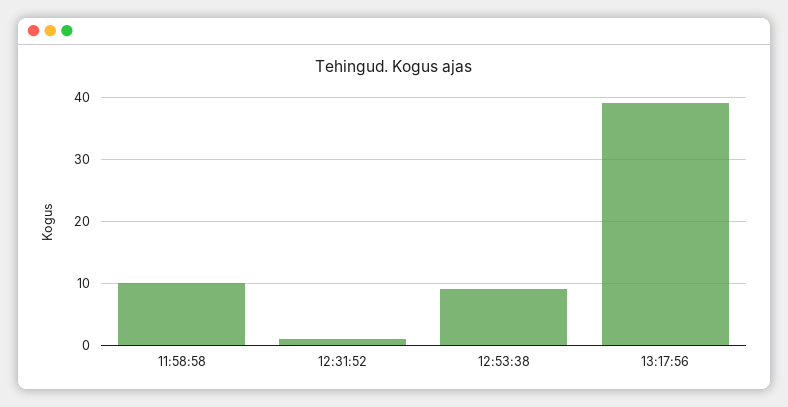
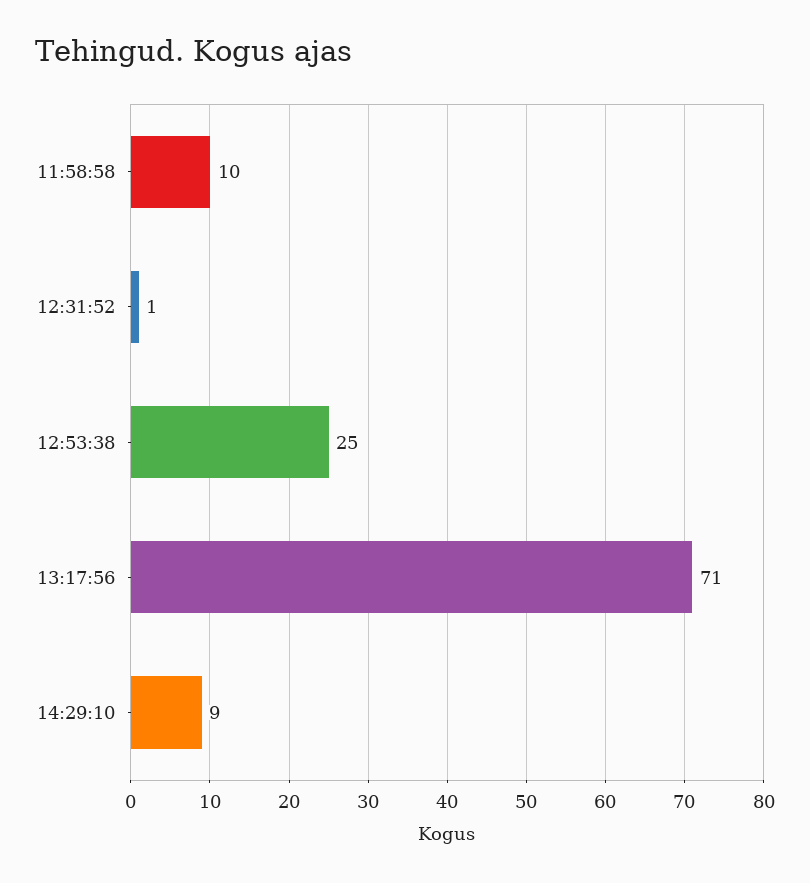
12:53:38: 9 -> 25
13:17:56: 39 -> 71
14:29:10: none -> 9

